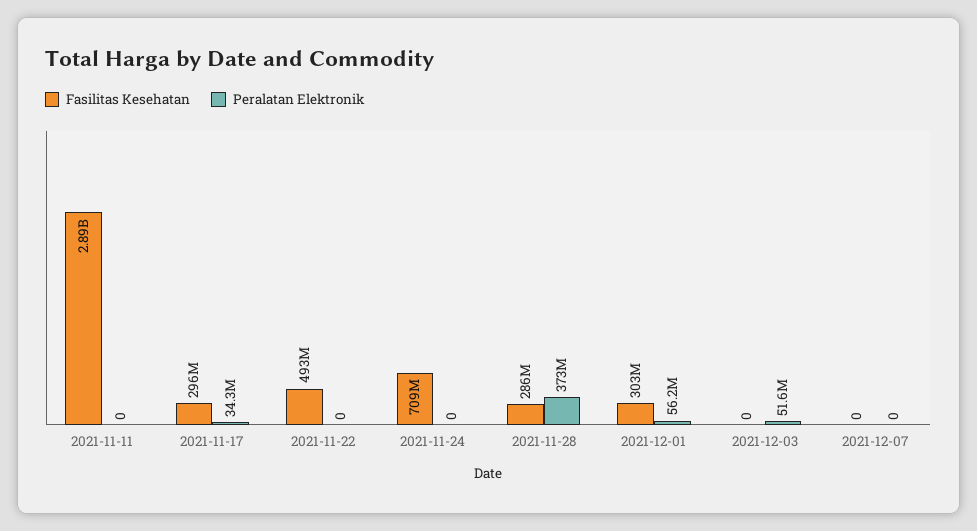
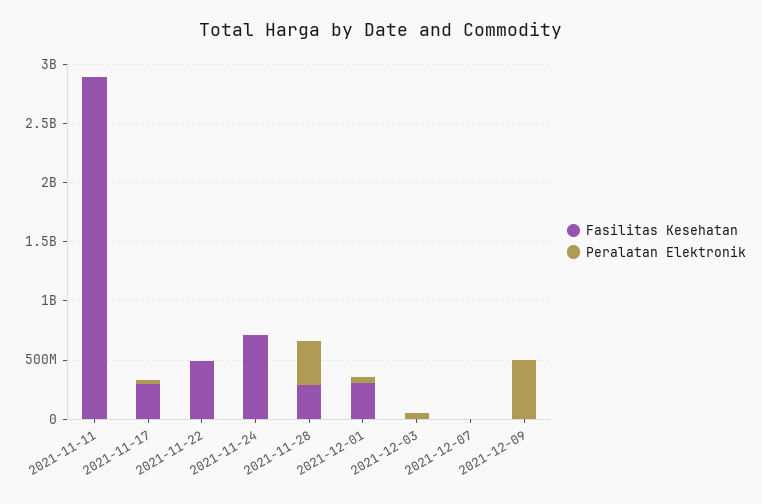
Fasilitas Kesehatan, 2021-12-09: none -> 0
Peralatan Elektronik, 2021-12-09: none -> 500000000

